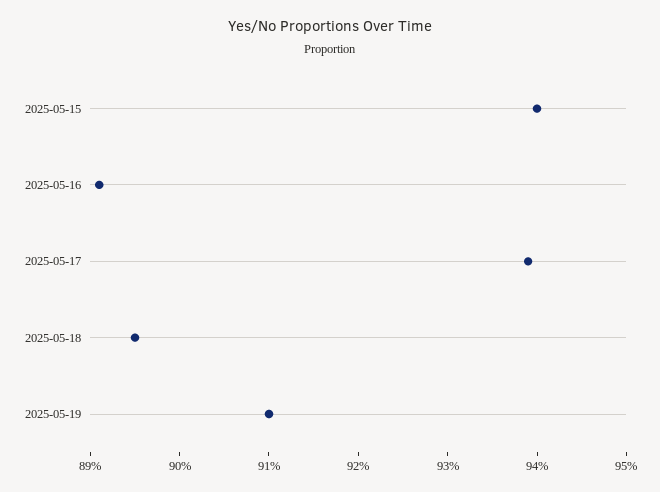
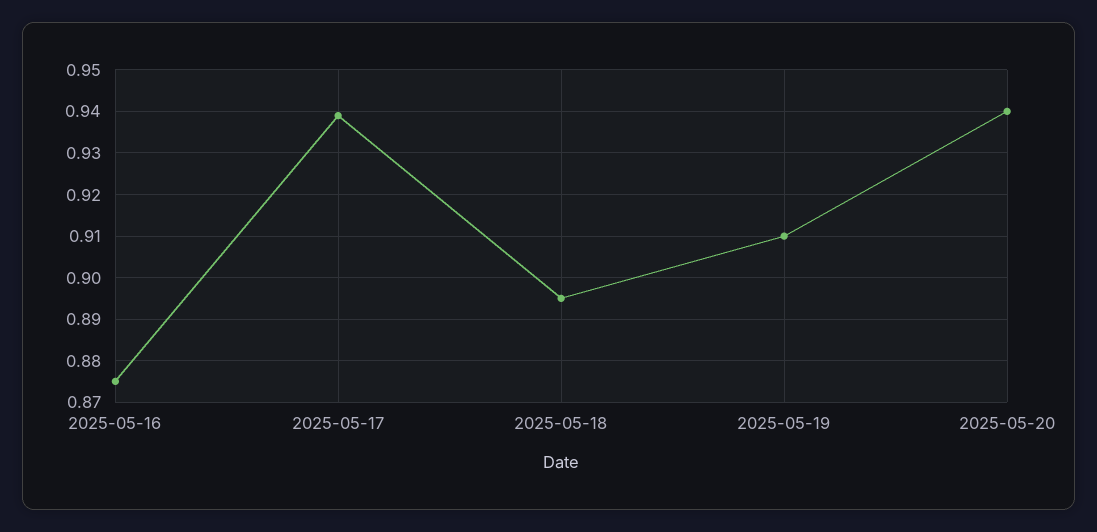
2025-05-15: 0.94 -> none
2025-05-16: 0.891 -> 0.875
2025-05-20: none -> 0.94

